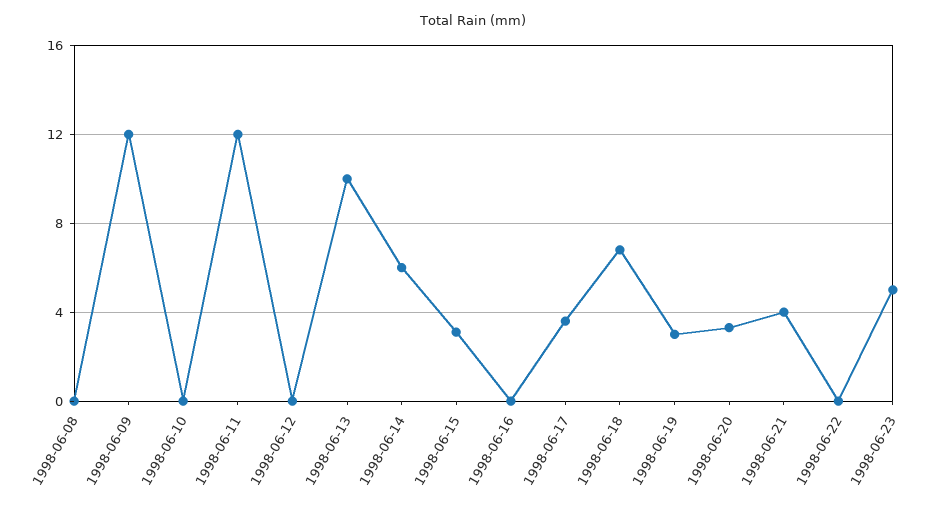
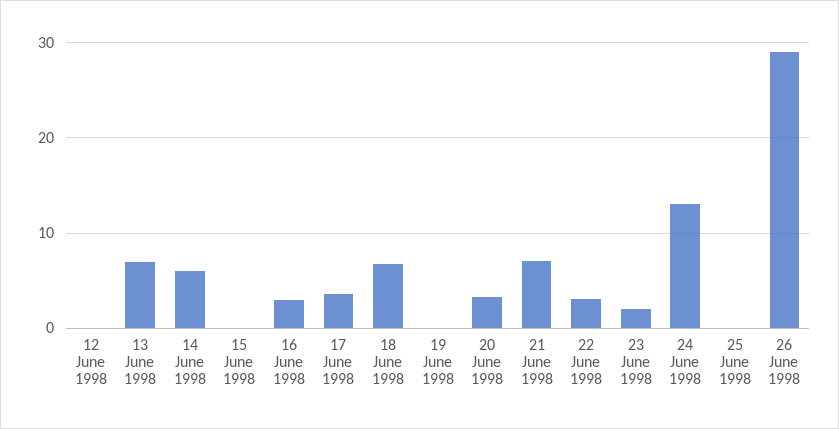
1998-06-08: 0 -> none
1998-06-09: 12 -> none
1998-06-10: 0 -> none
1998-06-11: 12 -> none
1998-06-13: 10 -> 7
1998-06-15: 3 -> 0
1998-06-16: 0 -> 3
1998-06-19: 3 -> 0
1998-06-21: 4 -> 7
1998-06-22: 0 -> 3
1998-06-23: 5 -> 2
24 June 1998: none -> 13
25 June 1998: none -> 0
26 June 1998: none -> 29

